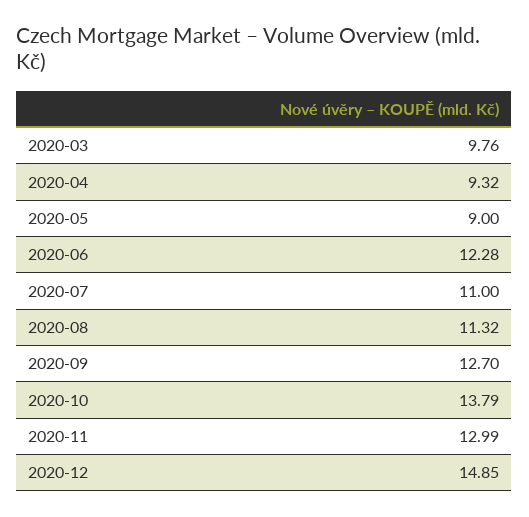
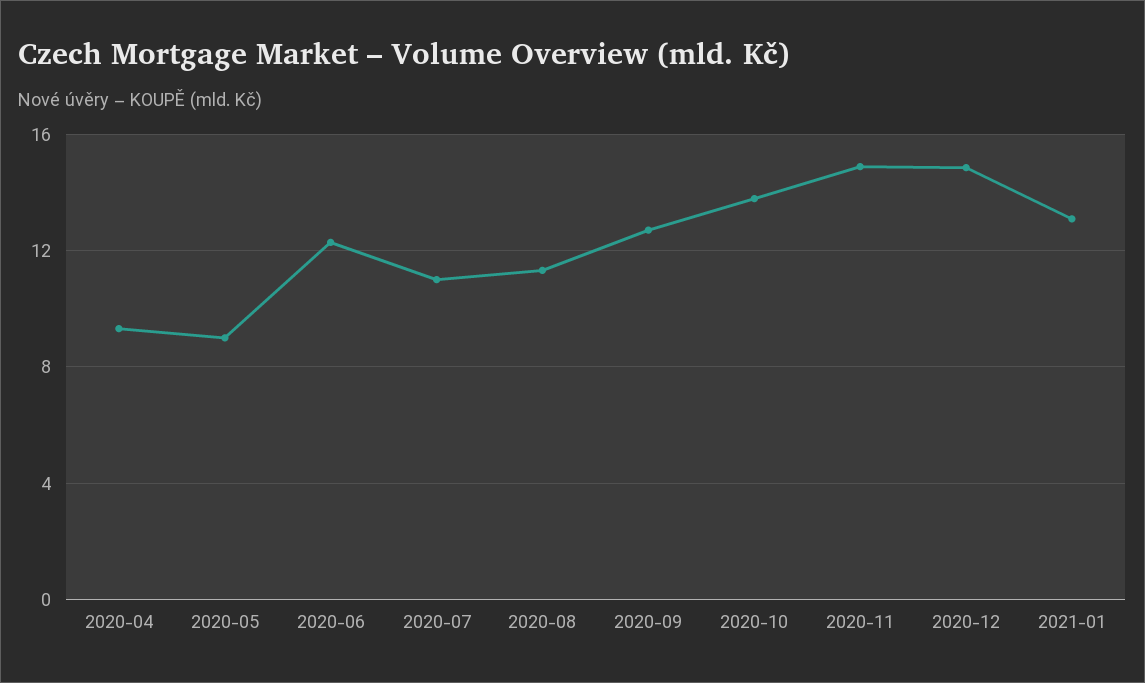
2020-03: 9.76 -> none
2020-11: 12.99 -> 15
2021-01: none -> 13

